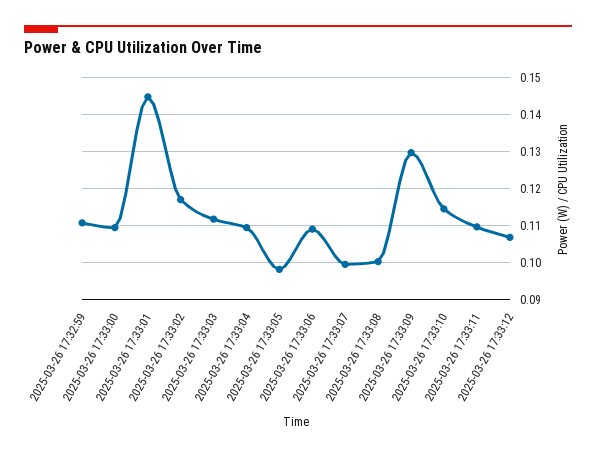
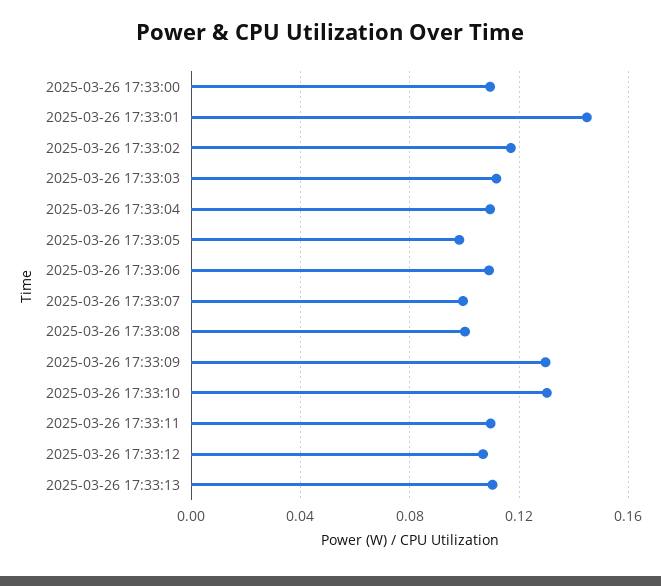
2025-03-26 17:32:59: 0.11 -> none
2025-03-26 17:33:10: 0.114 -> 0.13
2025-03-26 17:33:13: none -> 0.11

